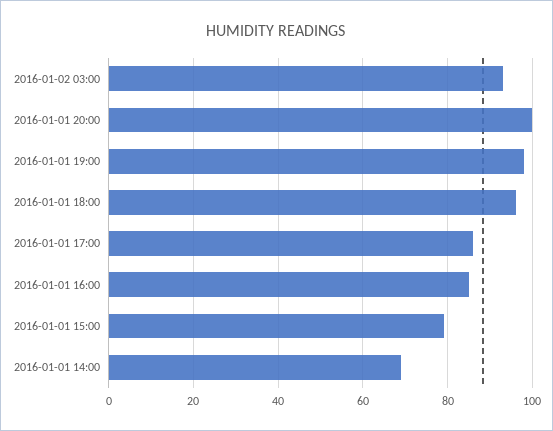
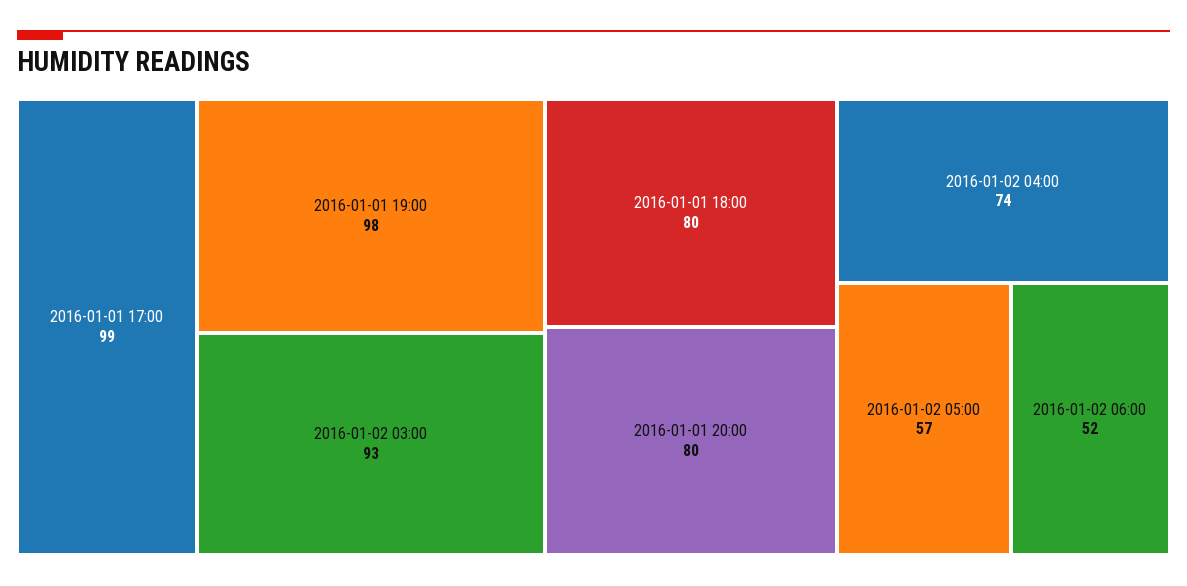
2016-01-01 20:00: 100 -> 80
2016-01-01 18:00: 95 -> 80
2016-01-01 17:00: 85 -> 99
2016-01-01 16:00: 85 -> none
2016-01-01 15:00: 80 -> none
2016-01-01 14:00: 70 -> none
2016-01-02 04:00: none -> 74
2016-01-02 05:00: none -> 57
2016-01-02 06:00: none -> 52

